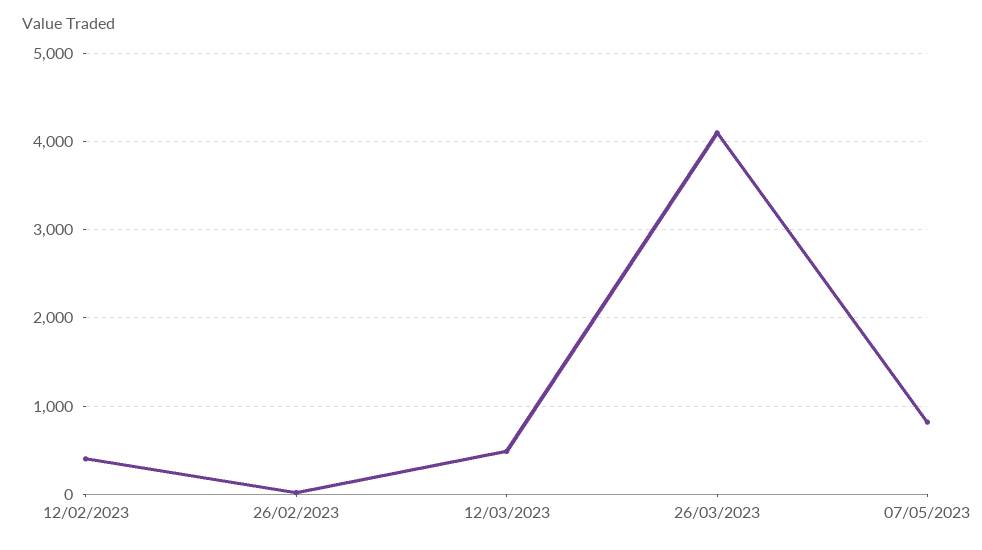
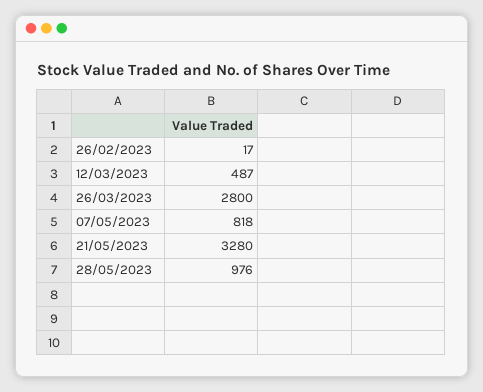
12/02/2023: 400 -> none
26/03/2023: 4100 -> 2800
21/05/2023: none -> 3280
28/05/2023: none -> 976

